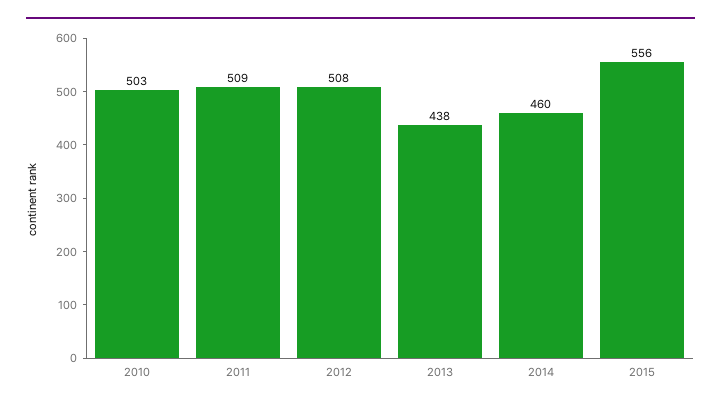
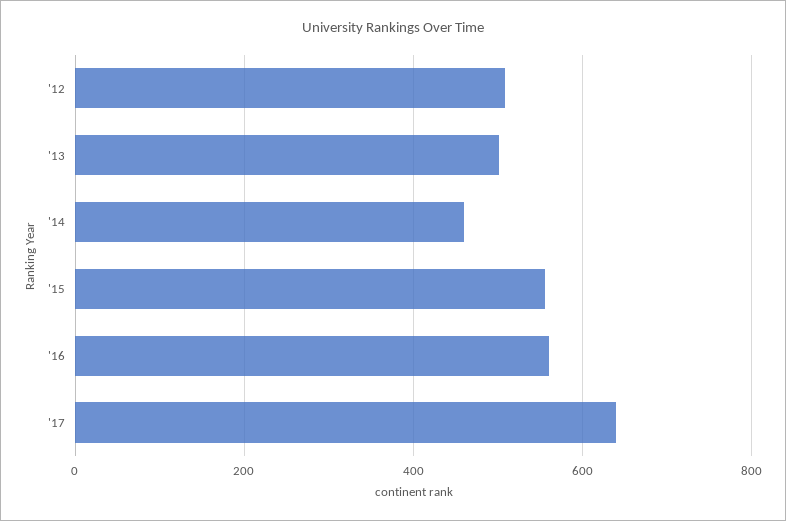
2010: 503 -> none
2011: 509 -> none
2013: 438 -> 500
'16: none -> 560
'17: none -> 640

